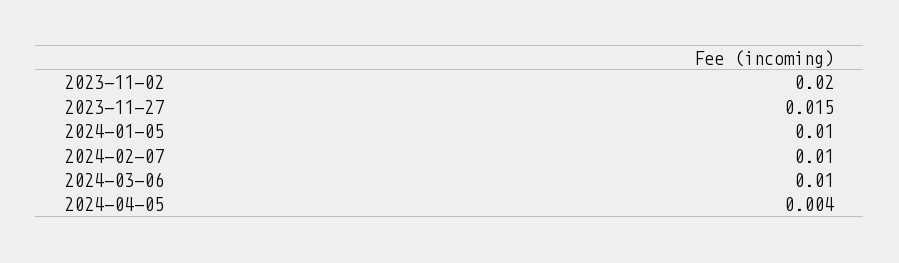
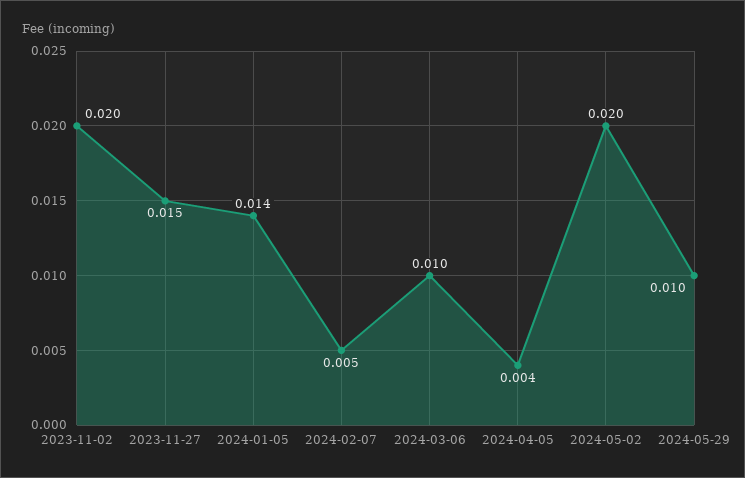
2024-01-05: 0.01 -> 0.014
2024-02-07: 0.01 -> 0.005
2024-05-02: none -> 0.02
2024-05-29: none -> 0.01

